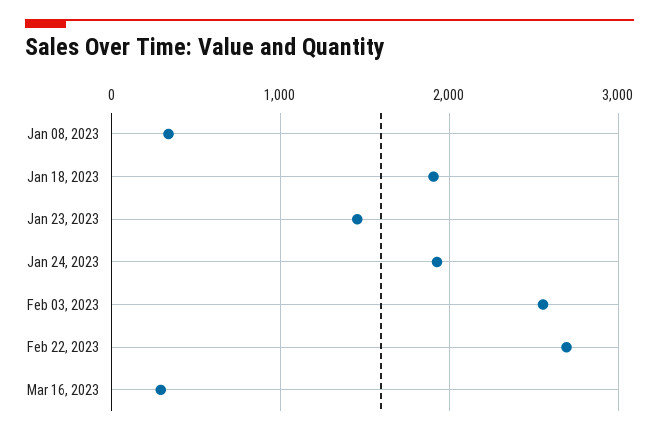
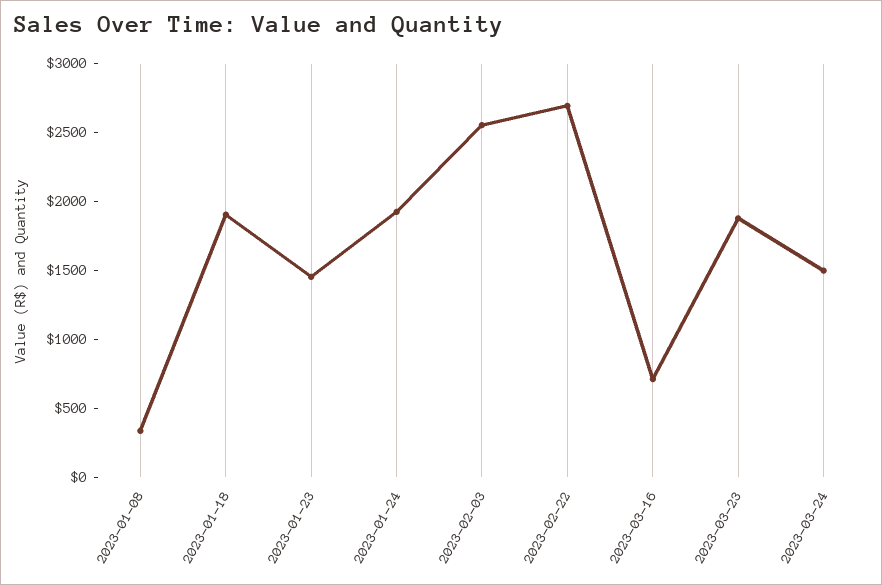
Mar 16, 2023: 300 -> 700
2023-03-23: none -> 1900
2023-03-24: none -> 1500

